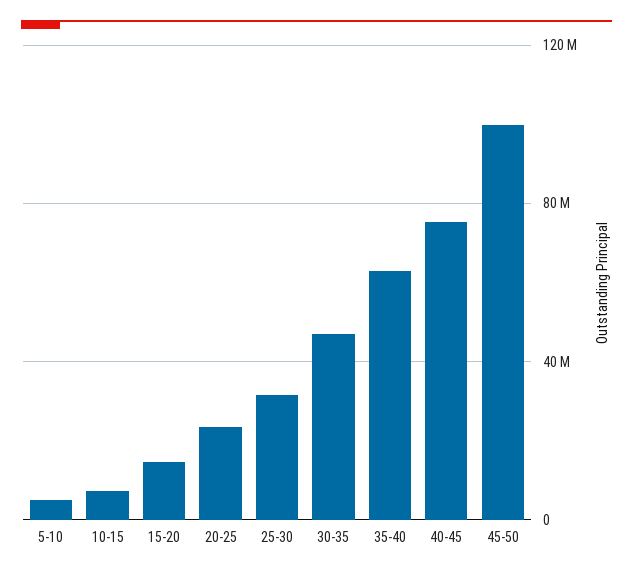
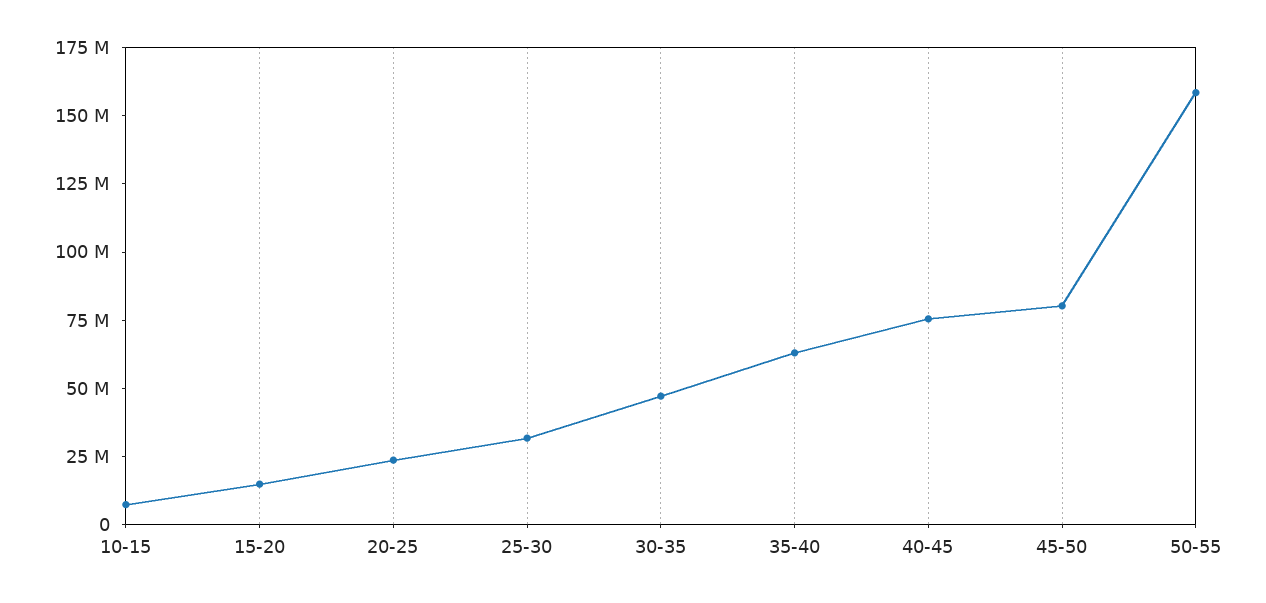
5-10: 5000000 -> none
45-50: 100000000 -> 80000000
50-55: none -> 160000000

